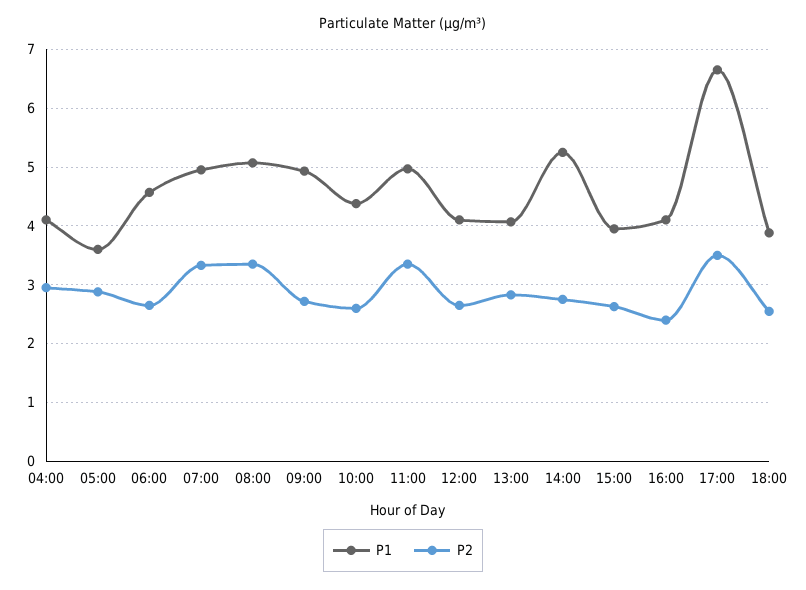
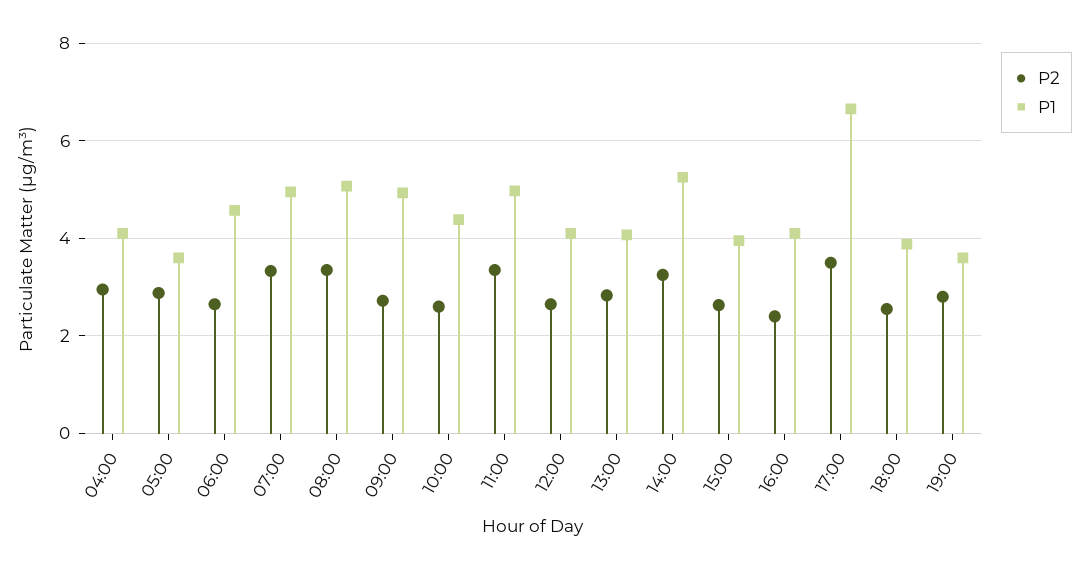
P2, 14:00: 2.8 -> 3.2
P2, 19:00: none -> 2.8
P1, 19:00: none -> 3.6

